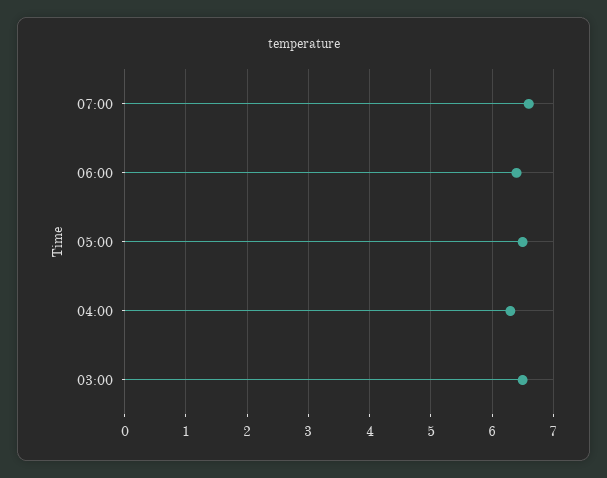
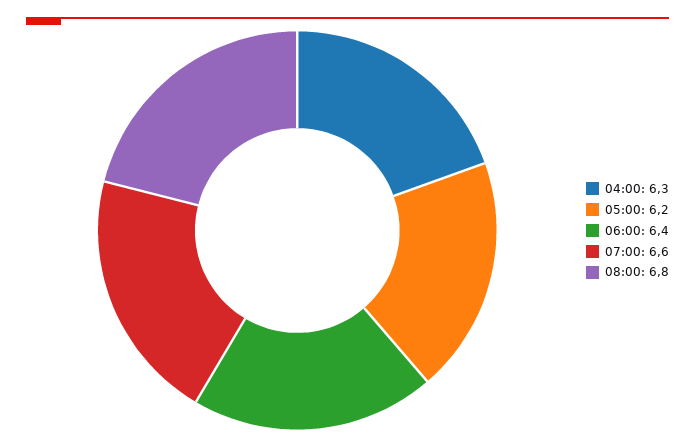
05:00: 6.5 -> 6.2
03:00: 6.5 -> none
08:00: none -> 6.8

